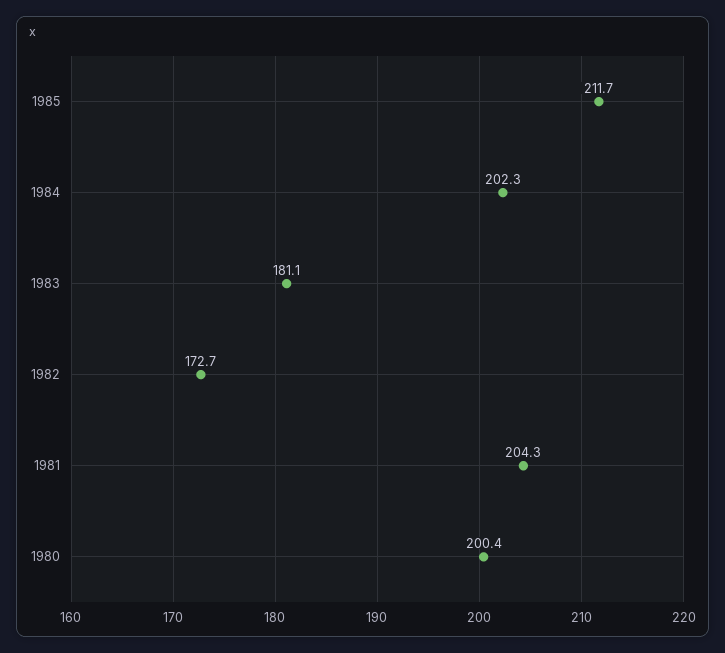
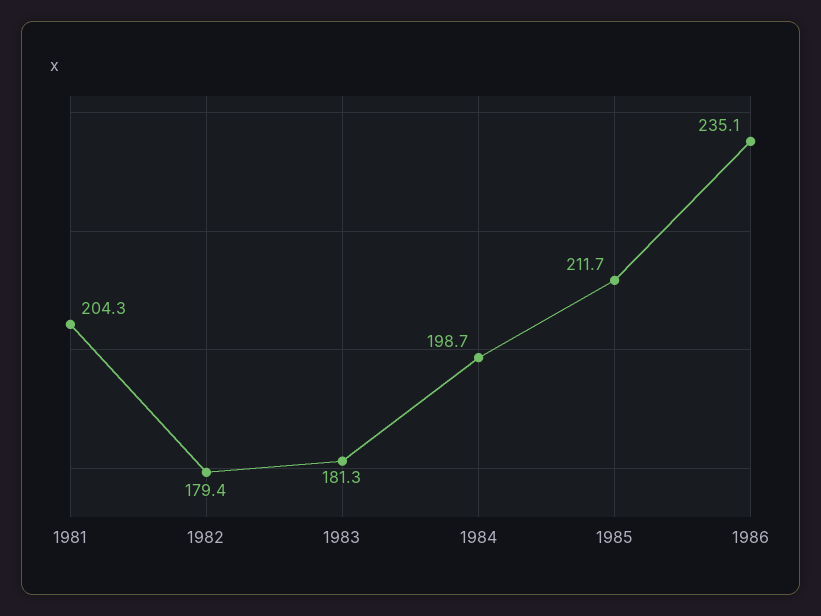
1984: 202.3 -> 198.7
1983: 181.1 -> 181.3
1982: 172.7 -> 179.4
1980: 200.4 -> none
1986: none -> 235.1

